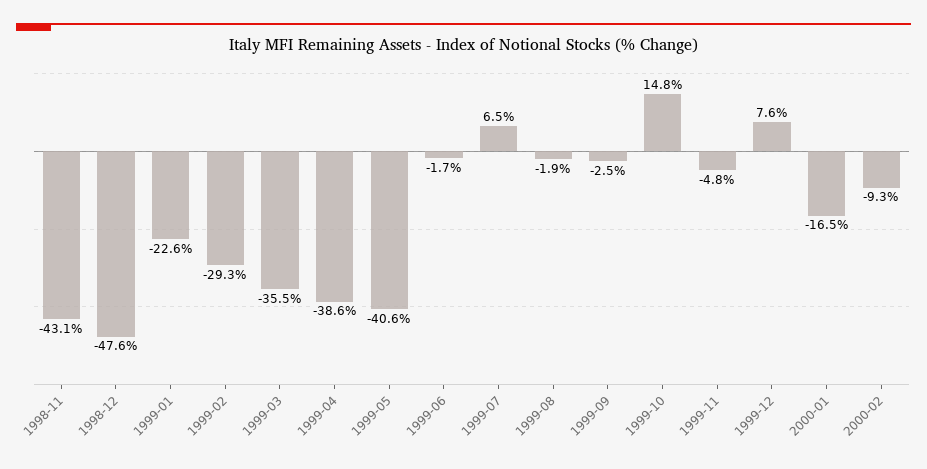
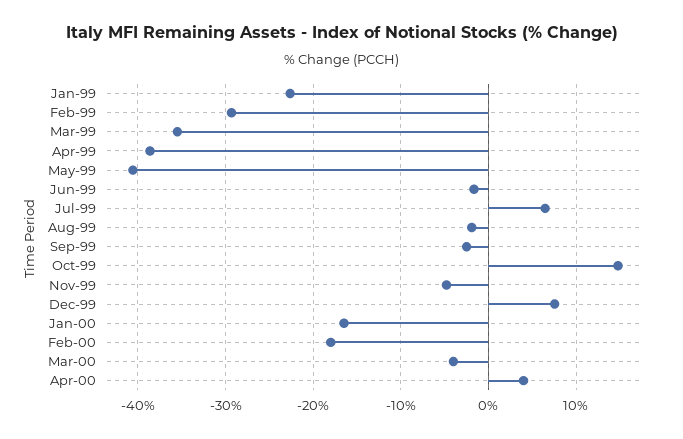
1998-11: -43.1 -> none
1998-12: -47.6 -> none
2000-02: -9.3 -> -18
Mar-00: none -> -4
Apr-00: none -> 4

